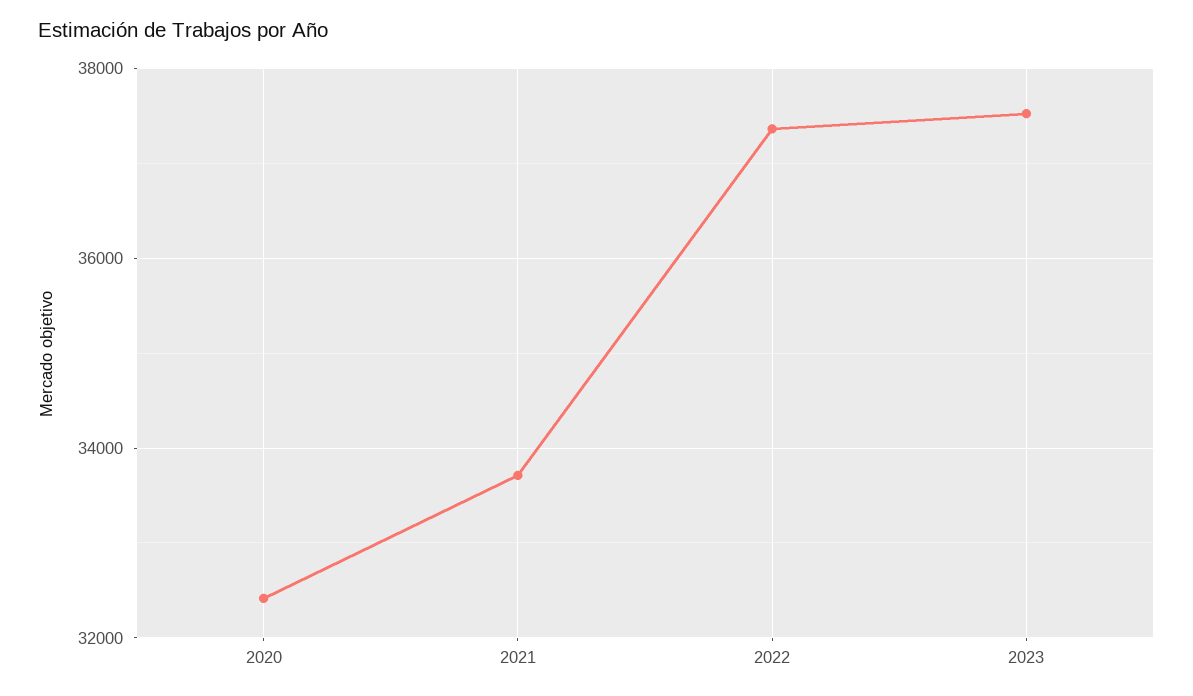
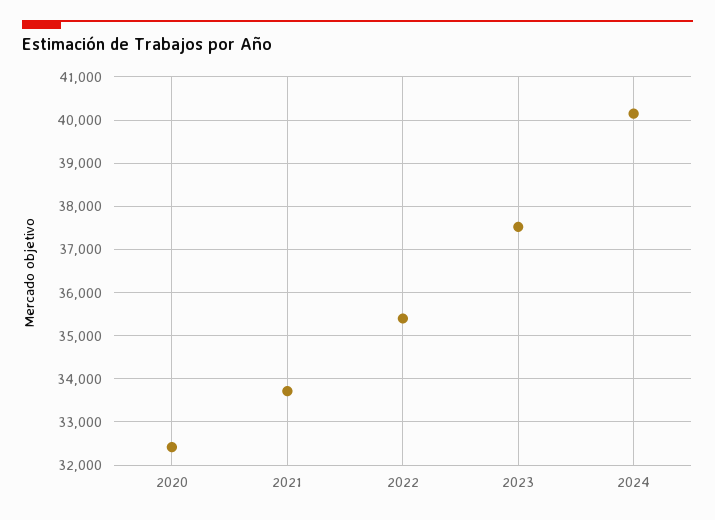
2022: 37400 -> 35400
2024: none -> 40200

